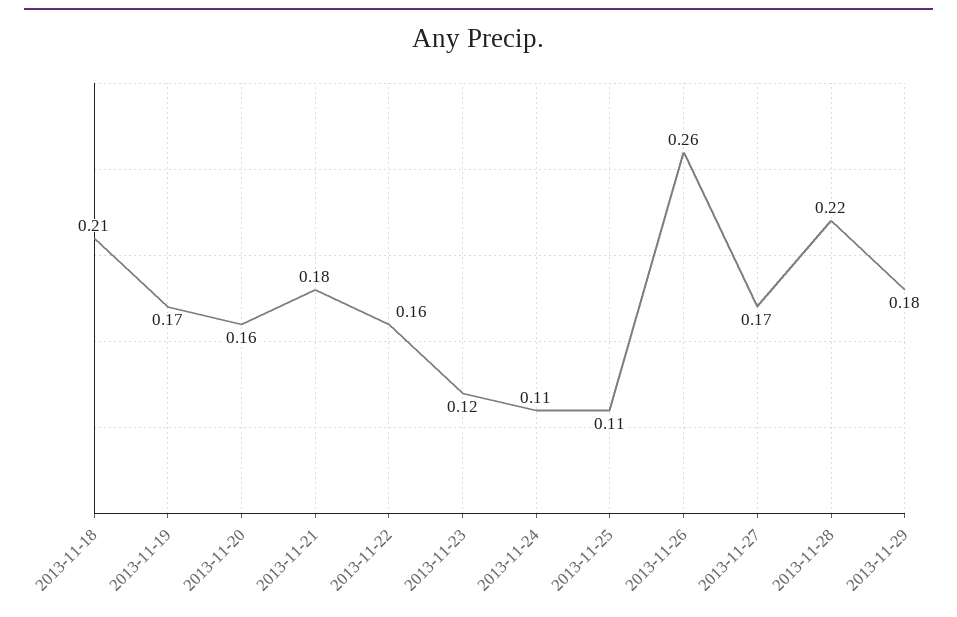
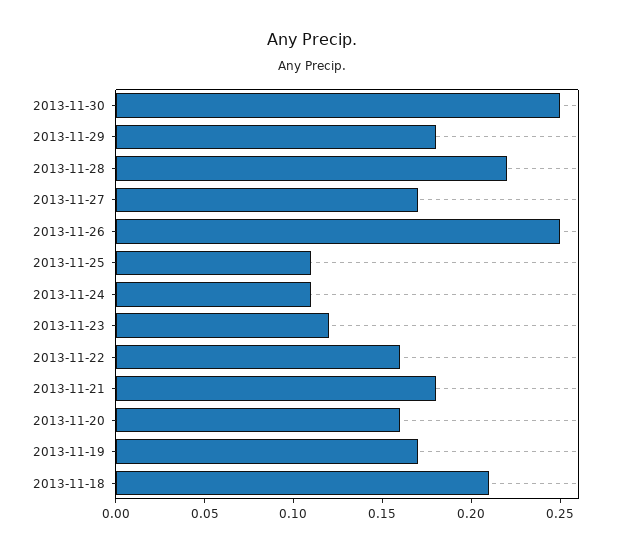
2013-11-26: 0.26 -> 0.25
2013-11-30: none -> 0.25

